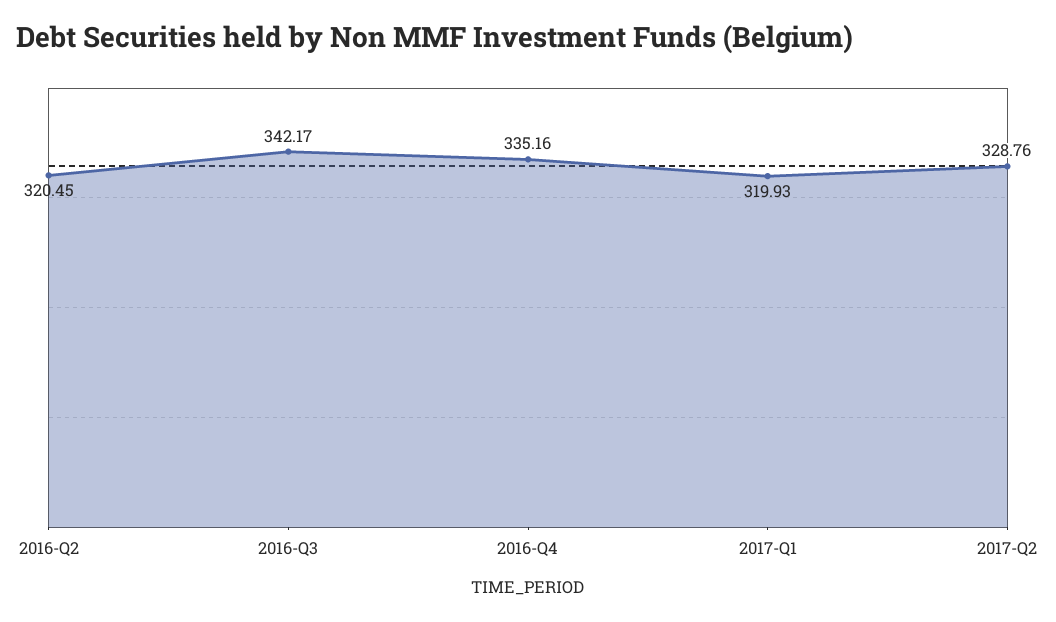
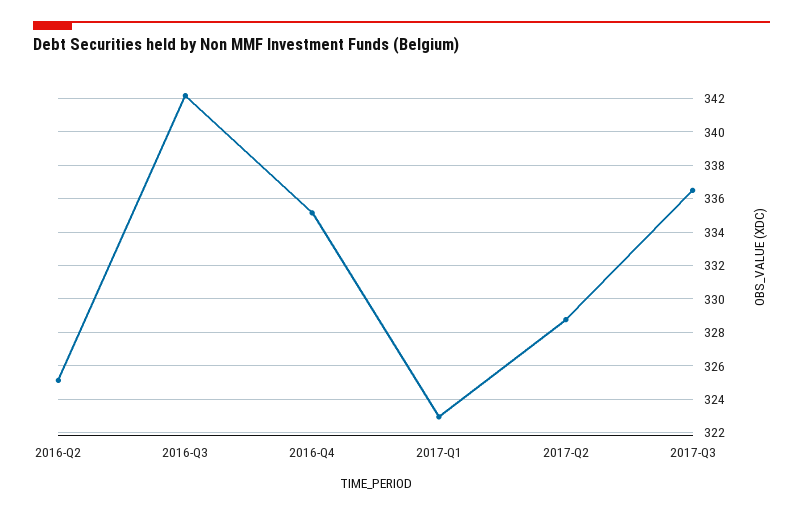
2016-Q2: 320.45 -> 325
2017-Q1: 319.93 -> 323
2017-Q3: none -> 336.5

